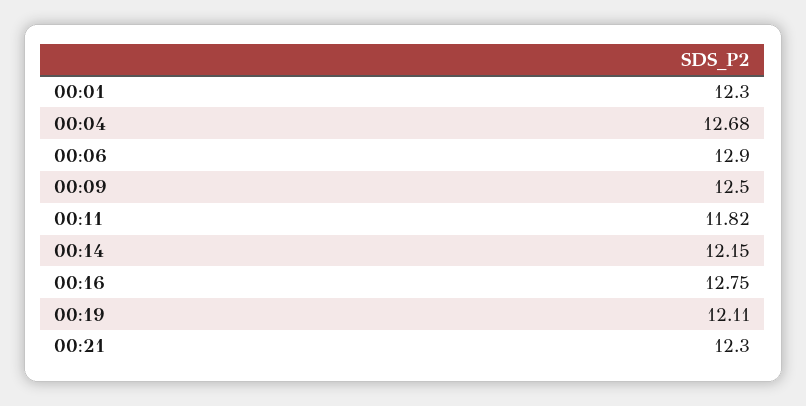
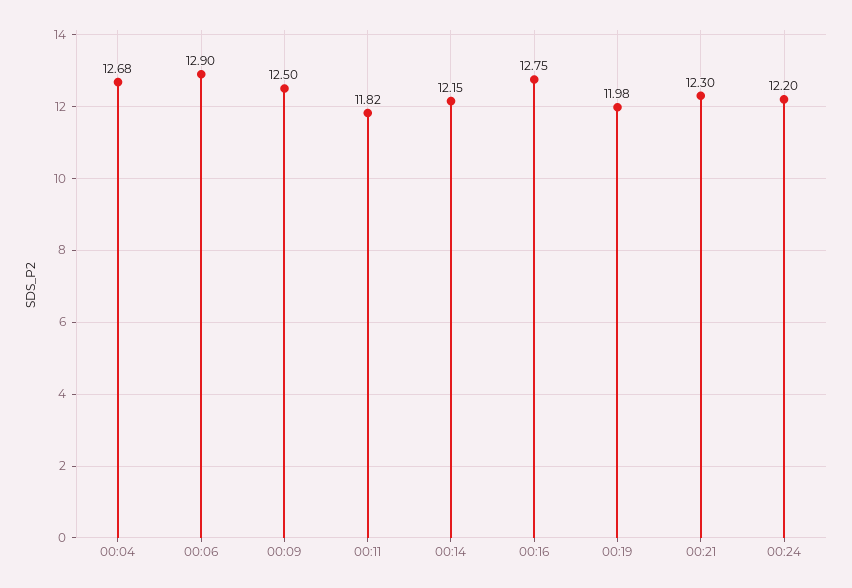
00:01: 12.3 -> none
00:19: 12.11 -> 11.98
00:24: none -> 12.2

